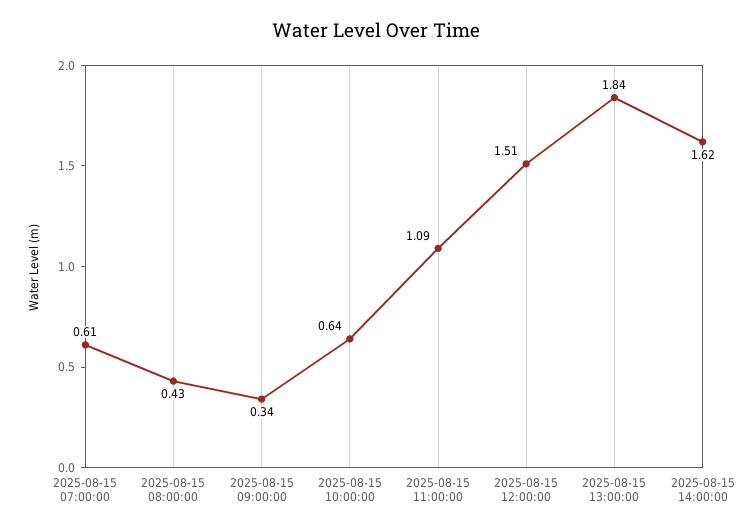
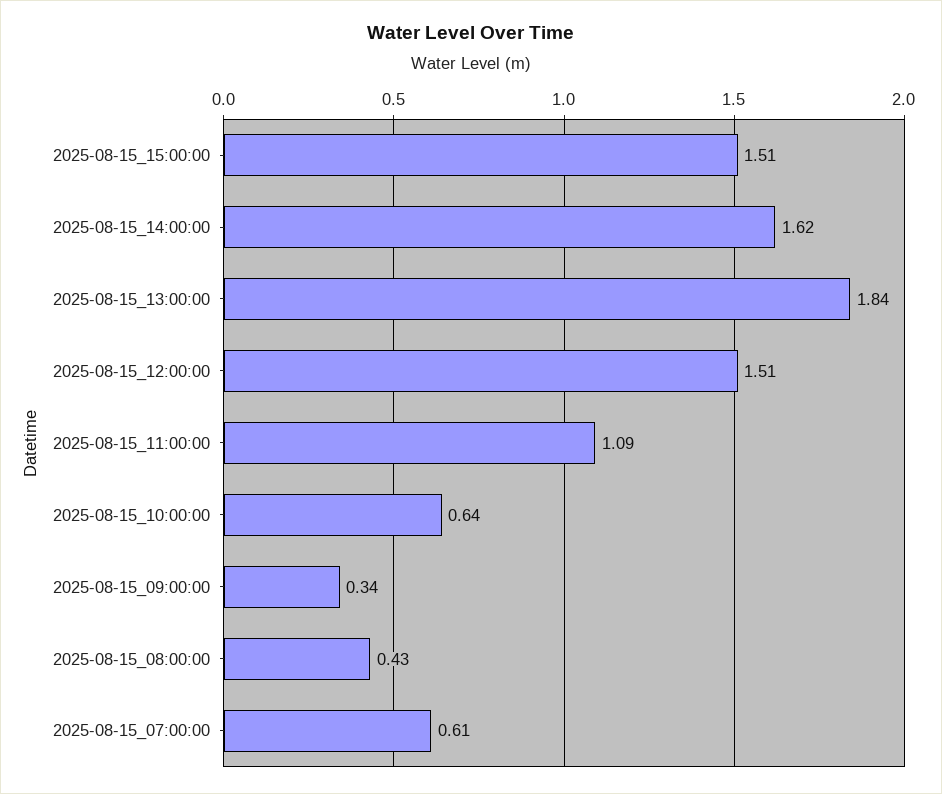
2025-08-15_15:00:00: none -> 1.51

